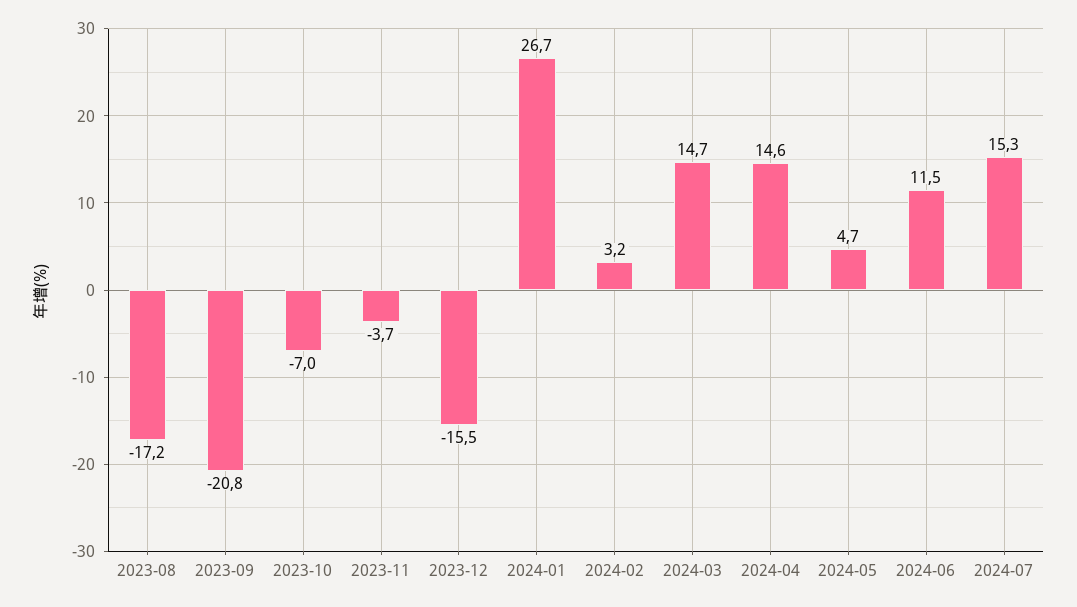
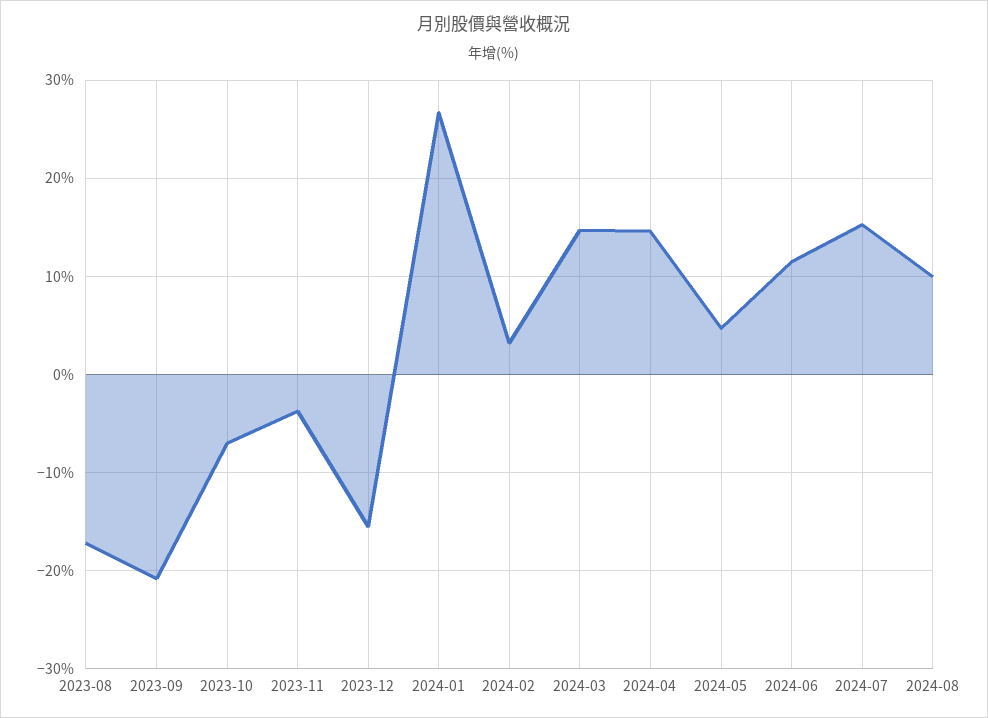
2024-08: none -> 10

